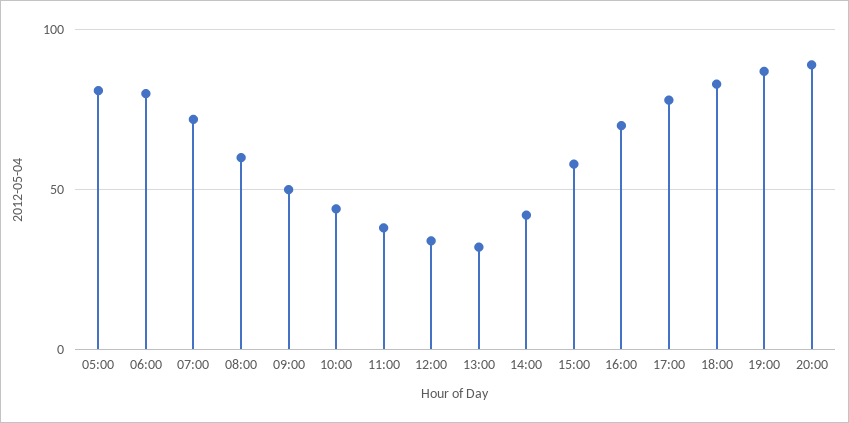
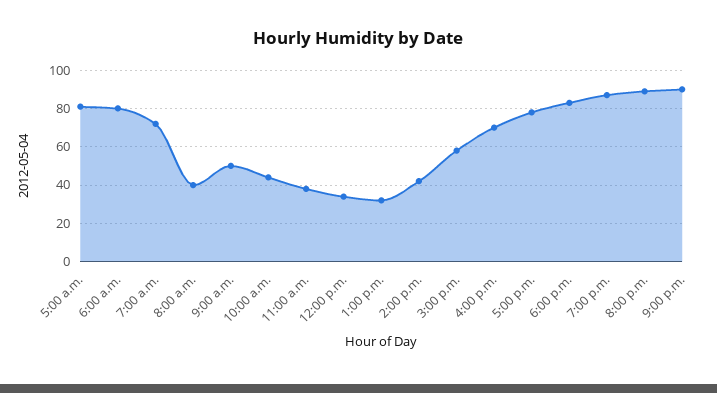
08:00: 60 -> 40
9:00 p.m.: none -> 90

